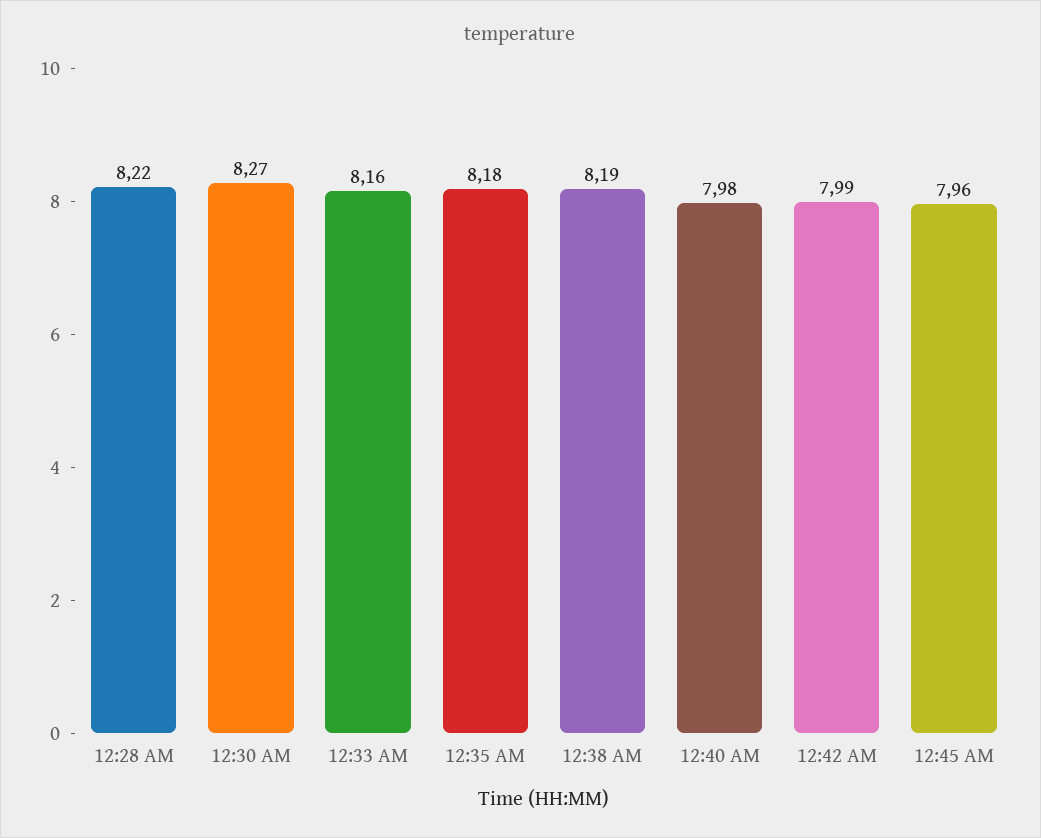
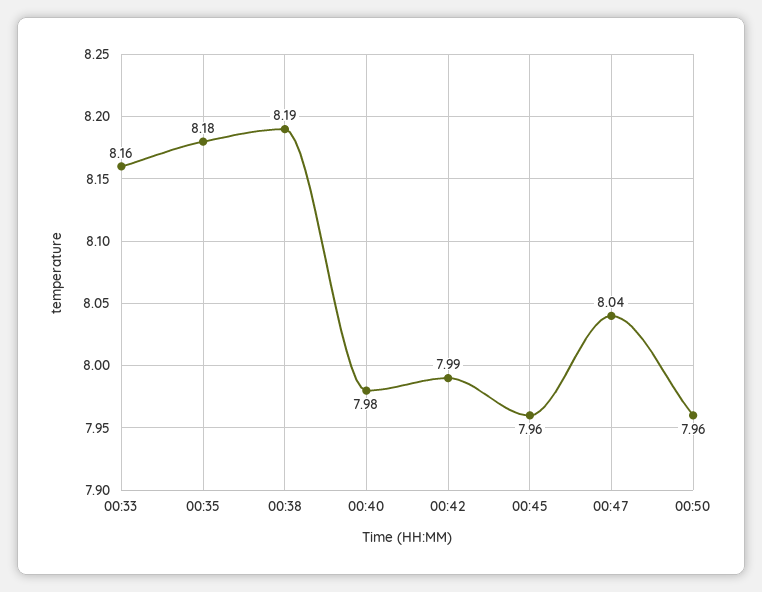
12:28 AM: 8.22 -> none
12:30 AM: 8.27 -> none
00:47: none -> 8.04
00:50: none -> 7.96

